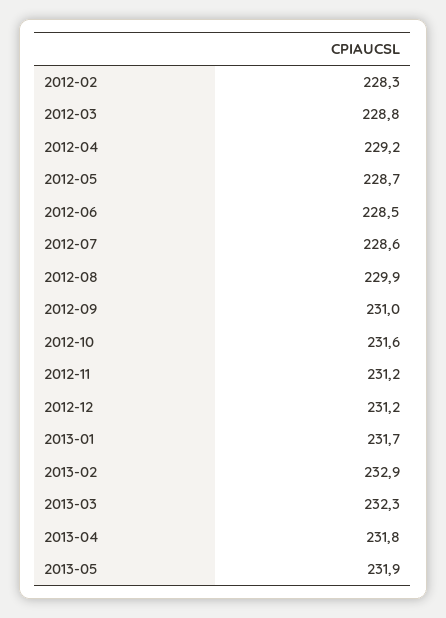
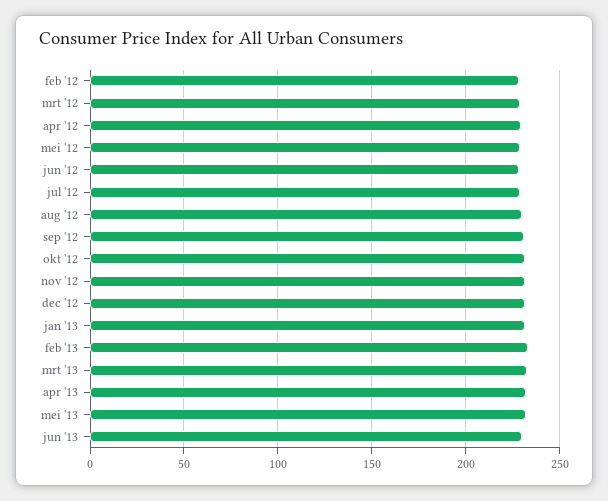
jun '13: none -> 230

